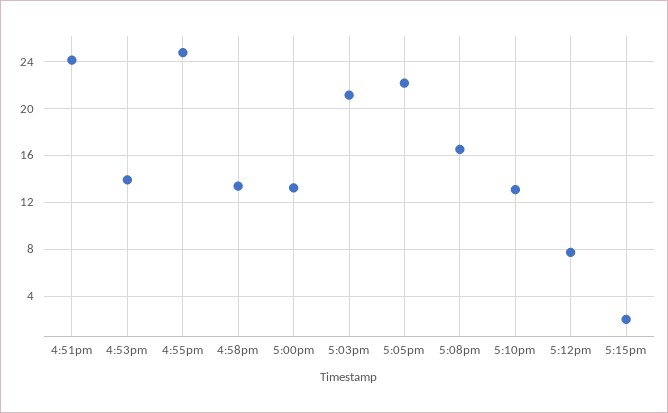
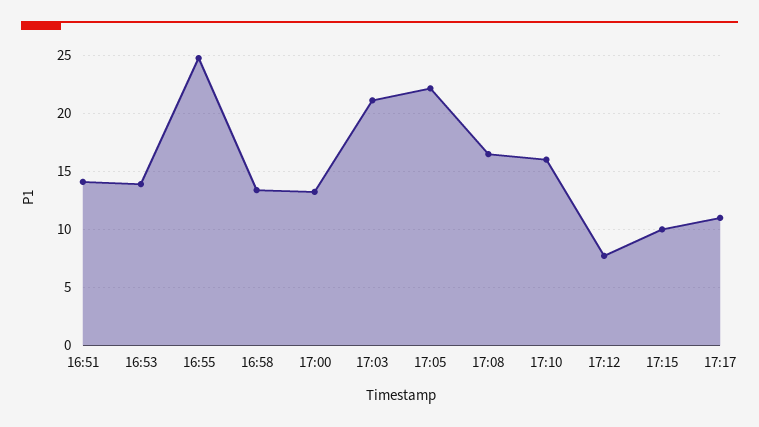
4:51pm: 24 -> 14
5:10pm: 13 -> 16
5:15pm: 2 -> 10
17:17: none -> 11

